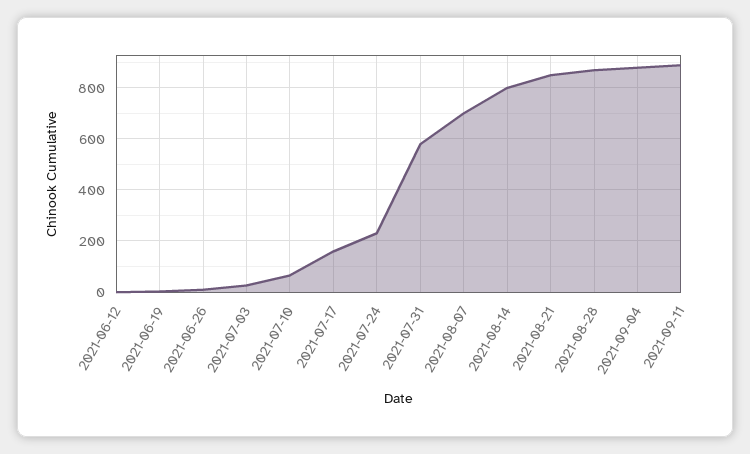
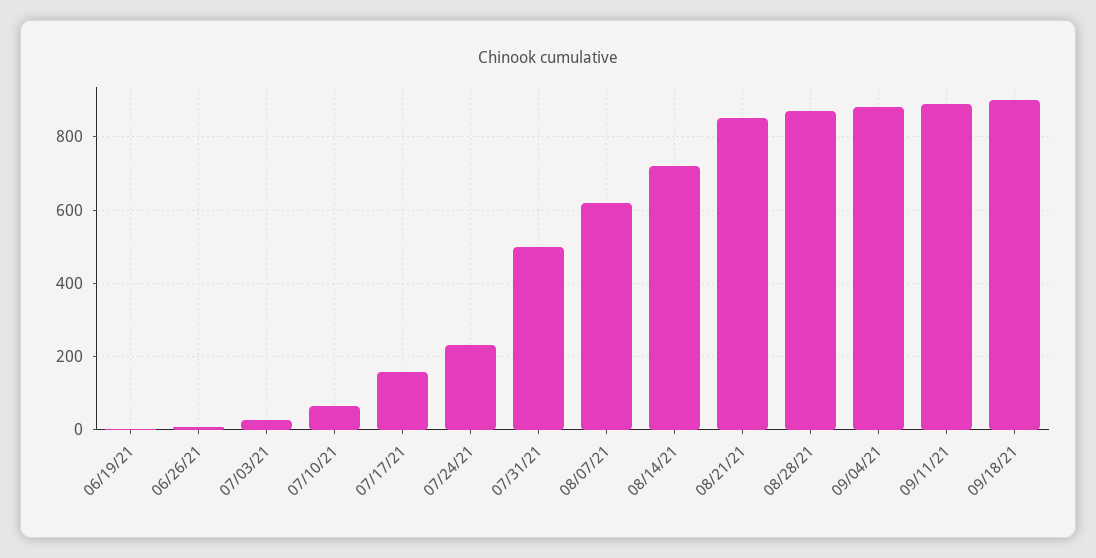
2021-06-12: 0 -> none
2021-07-31: 575 -> 500
2021-08-07: 700 -> 620
2021-08-14: 800 -> 720
09/18/21: none -> 900

